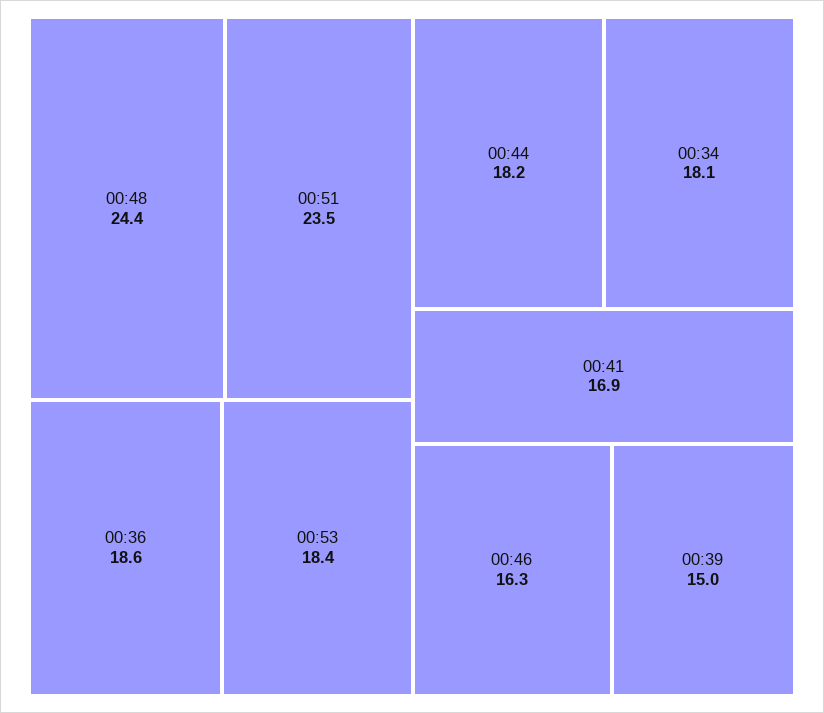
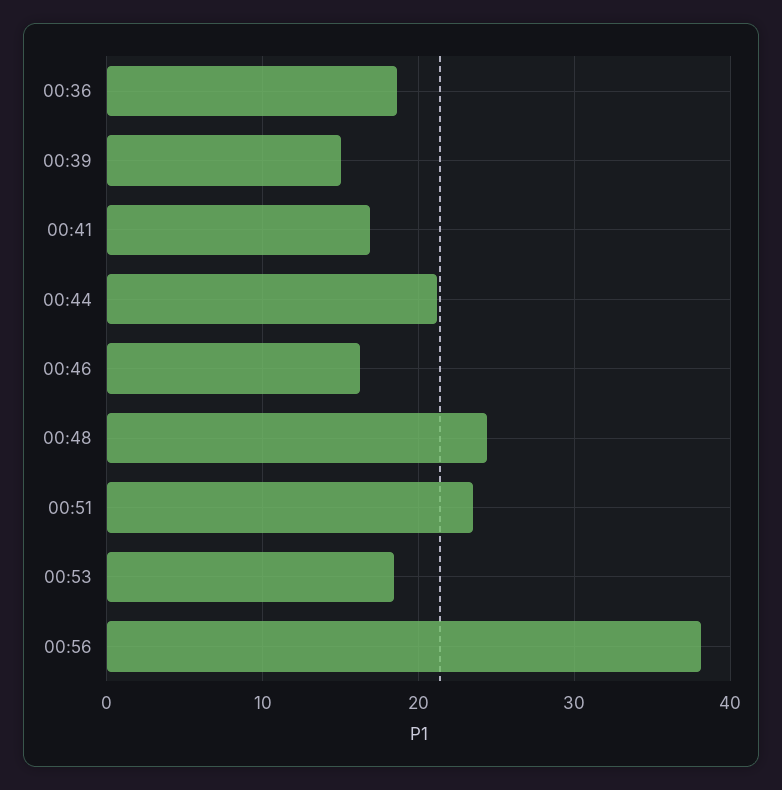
00:44: 18.2 -> 21
00:34: 18.1 -> none
00:56: none -> 38

